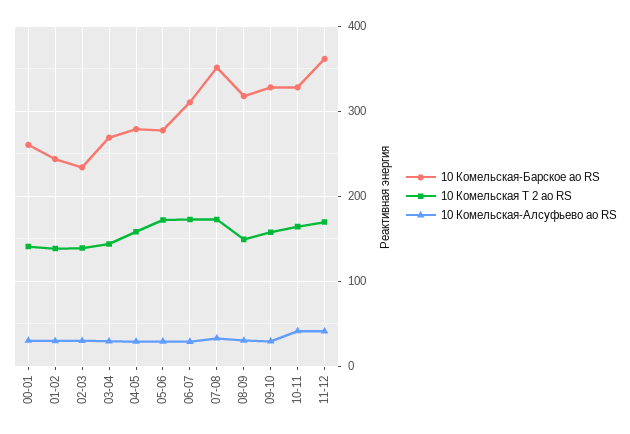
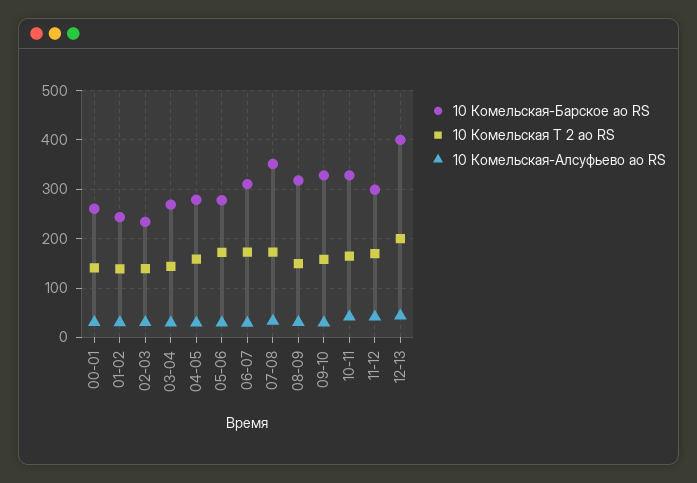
10 Комельская-Барское ао RS, 11-12: 360 -> 300
10 Комельская-Барское ао RS, 12-13: none -> 400
10 Комельская Т 2 ао RS, 12-13: none -> 200
10 Комельская-Алсуфьево ао RS, 12-13: none -> 40

